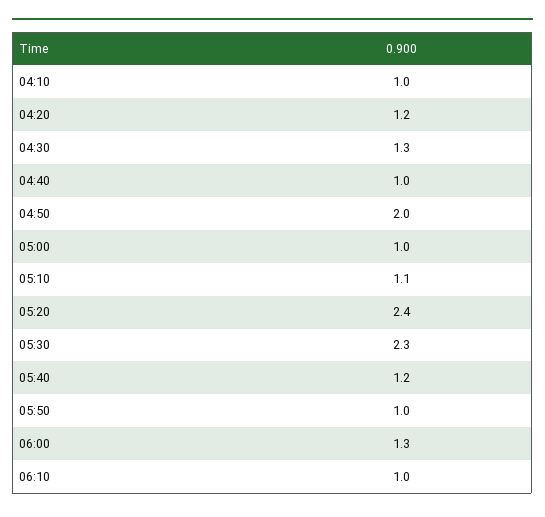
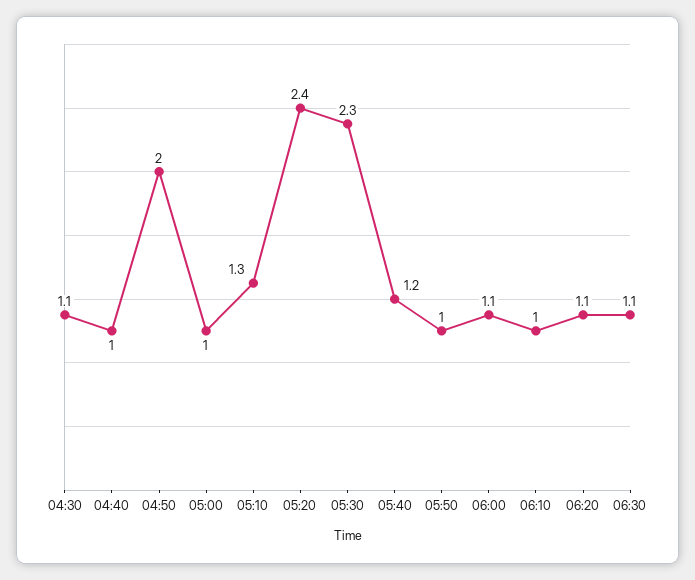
04:10: 1 -> none
04:20: 1.2 -> none
04:30: 1.3 -> 1.1
05:10: 1.1 -> 1.3
06:00: 1.3 -> 1.1
06:20: none -> 1.1
06:30: none -> 1.1

